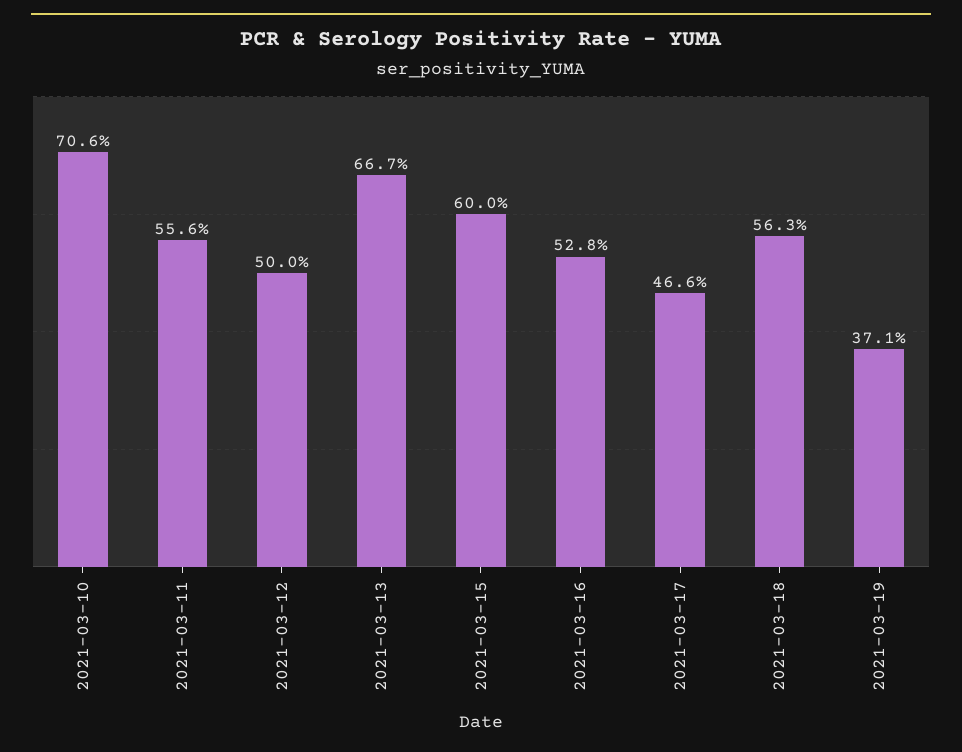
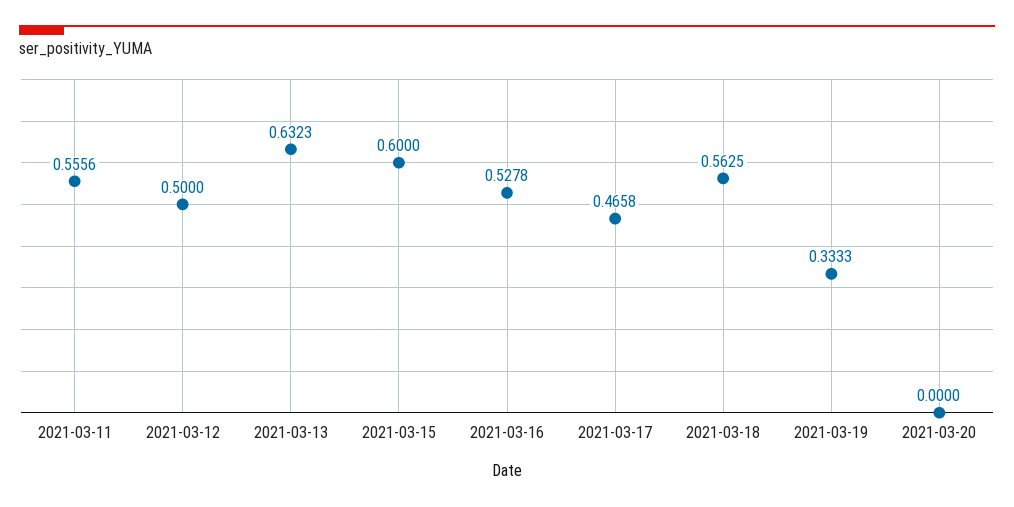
2021-03-10: 0.706 -> none
2021-03-13: 0.667 -> 0.6323
2021-03-19: 0.371 -> 0.3333
2021-03-20: none -> 0

